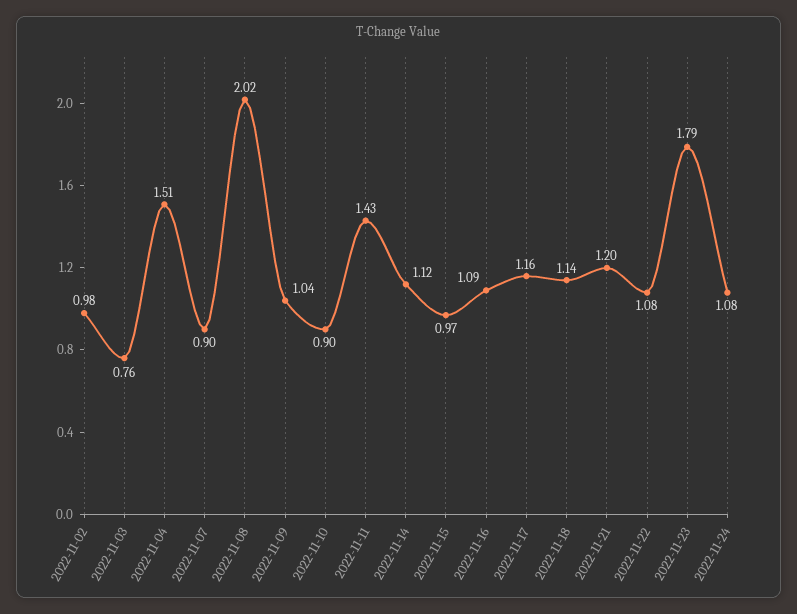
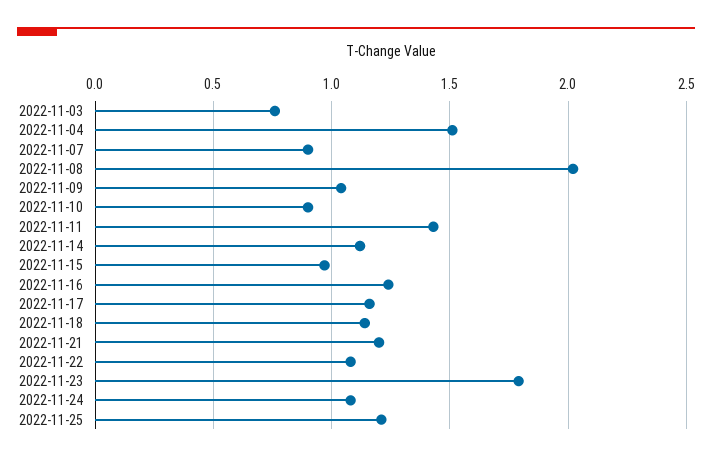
2022-11-02: 0.98 -> none
2022-11-16: 1.09 -> 1.25
2022-11-25: none -> 1.2

